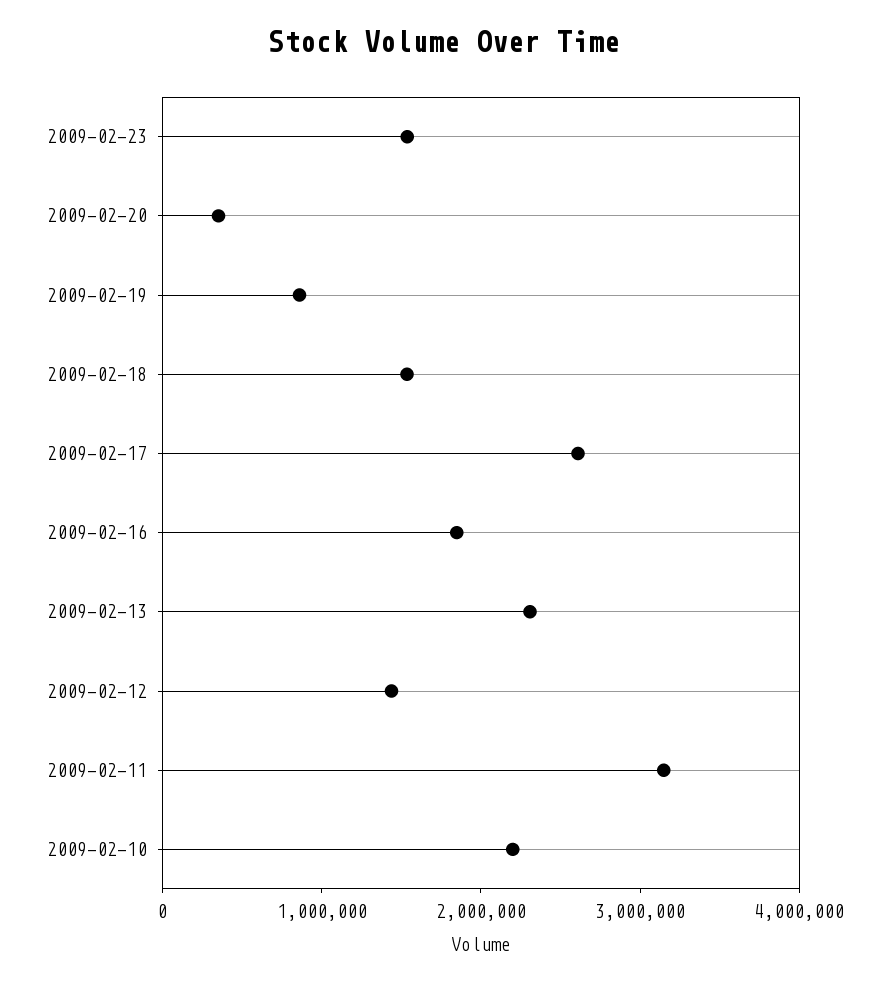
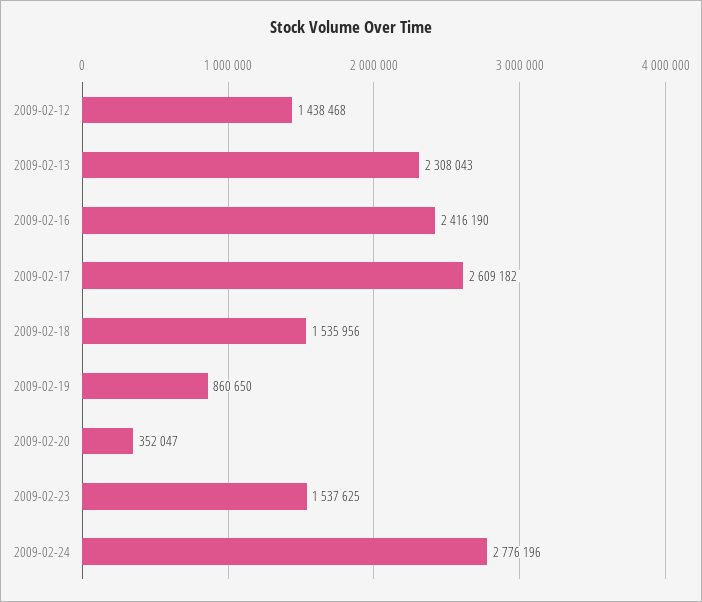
2009-02-16: 1800000 -> 2416190
2009-02-11: 3200000 -> none
2009-02-10: 2200000 -> none
2009-02-24: none -> 2776196

